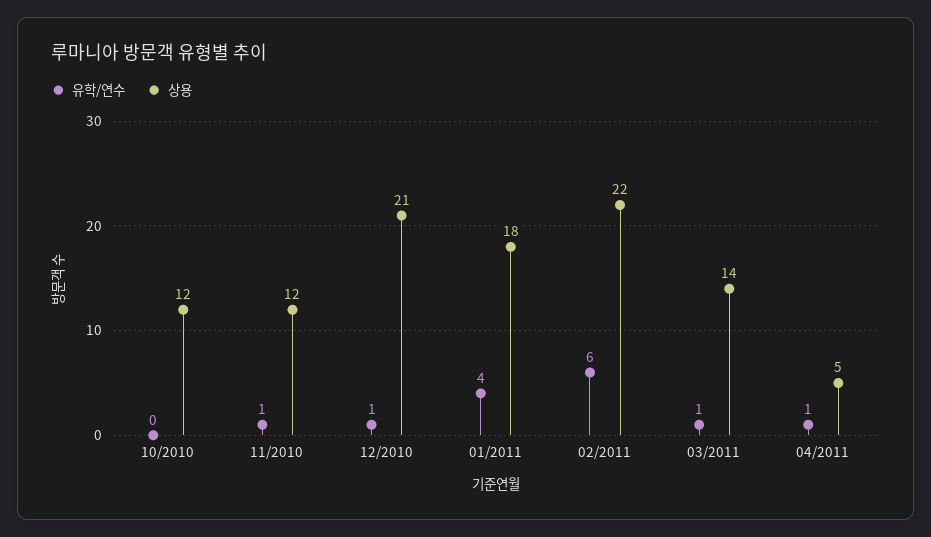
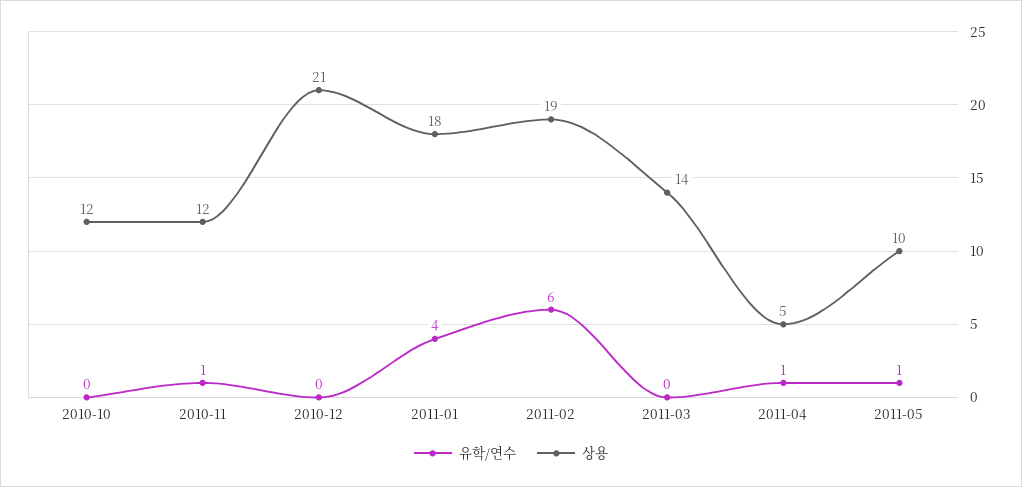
유학/연수, 12/2010: 1 -> 0
상용, 02/2011: 22 -> 19
유학/연수, 03/2011: 1 -> 0
유학/연수, 2011-05: none -> 1
상용, 2011-05: none -> 10

